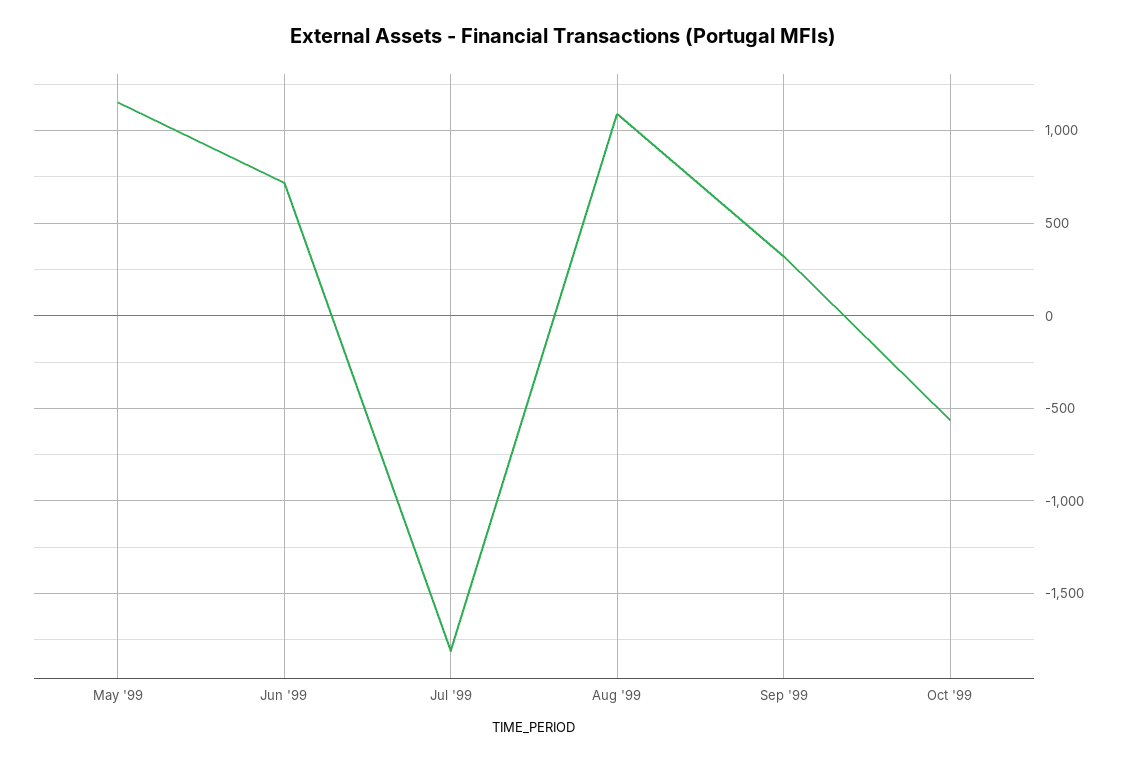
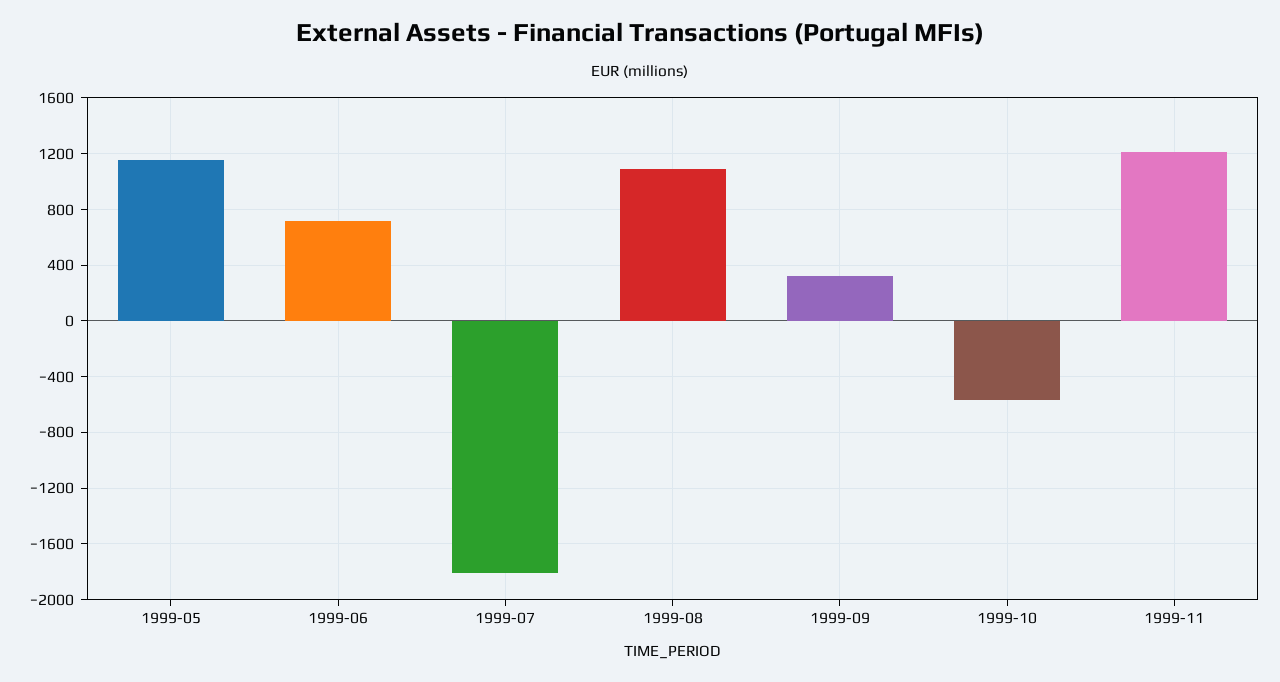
1999-11: none -> 1200

